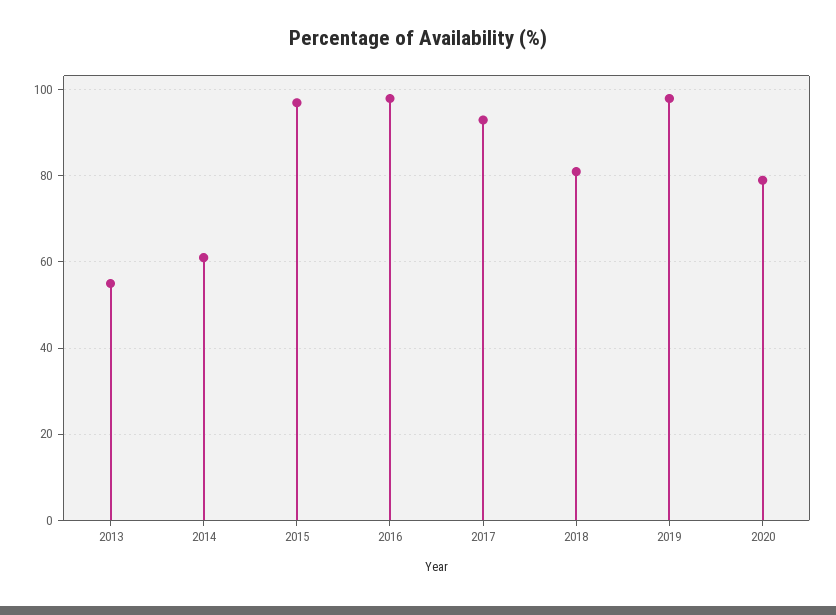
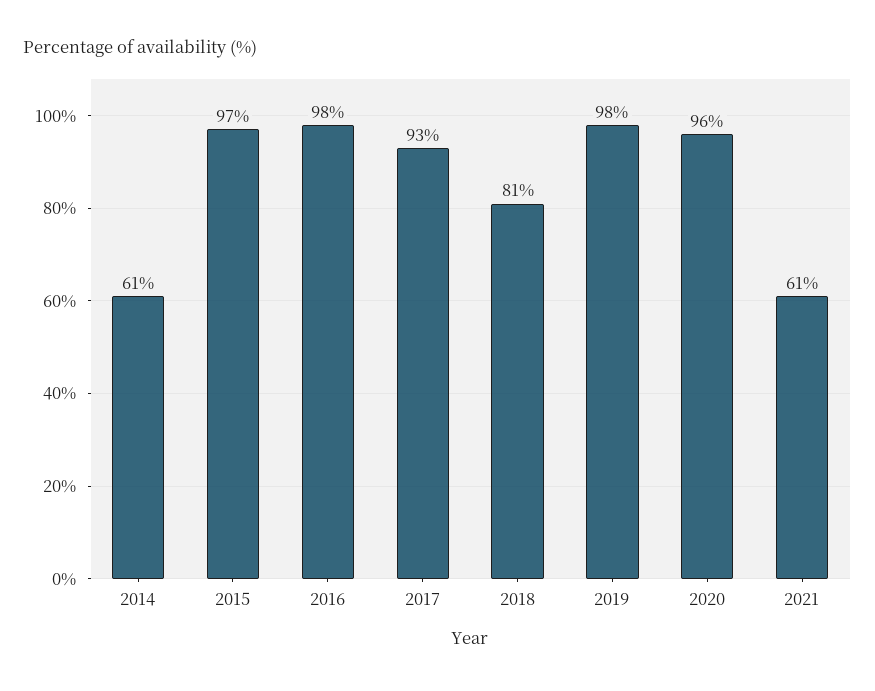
2013: 55 -> none
2020: 80 -> 96
2021: none -> 61

